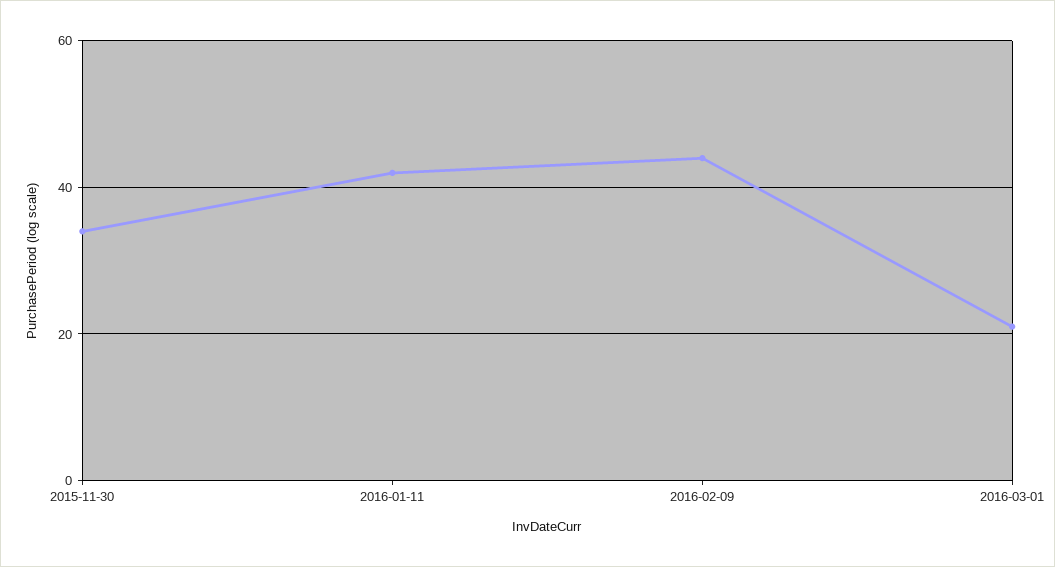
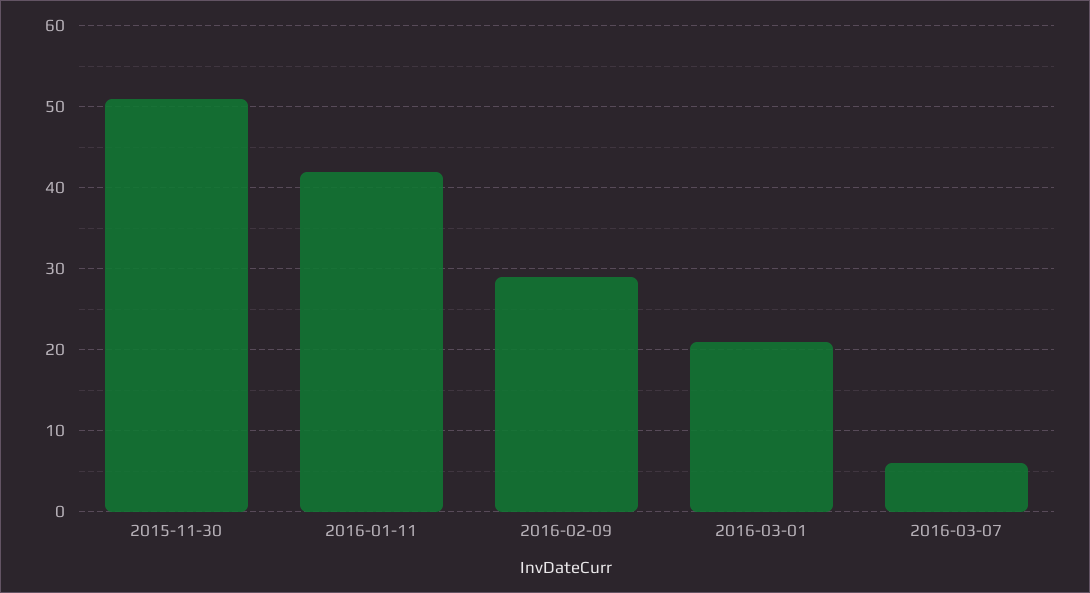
2015-11-30: 35 -> 51
2016-02-09: 45 -> 29
2016-03-07: none -> 6

